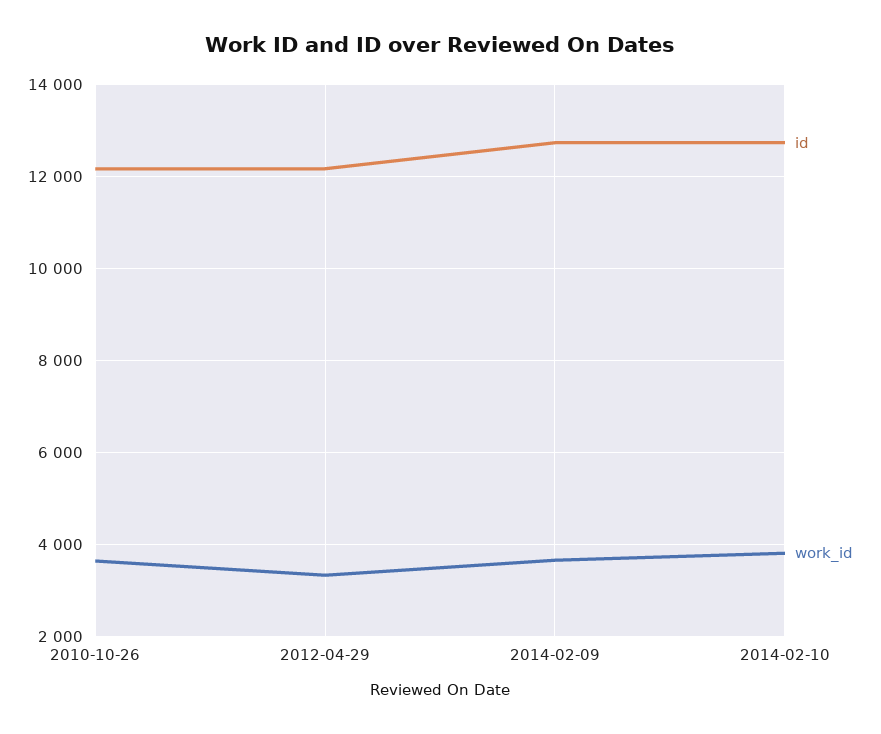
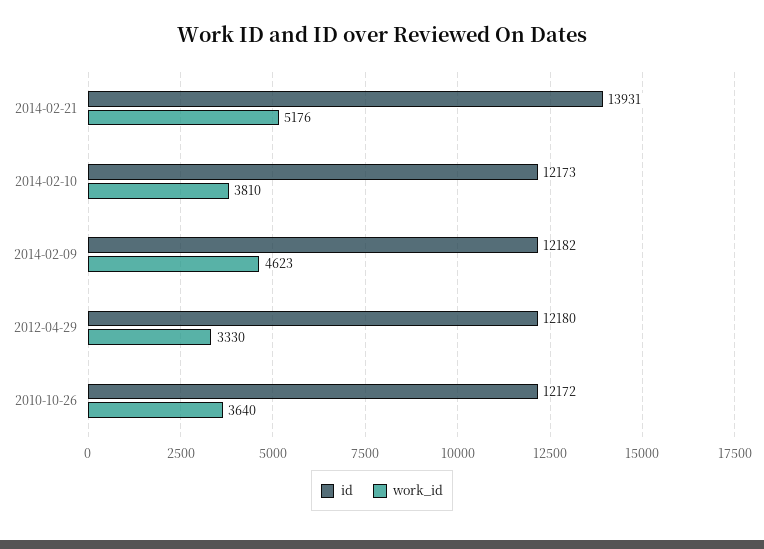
id, 2014-02-09: 12800 -> 12182
work_id, 2014-02-09: 3600 -> 4623
id, 2014-02-10: 12800 -> 12173
id, 2014-02-21: none -> 13931
work_id, 2014-02-21: none -> 5176

